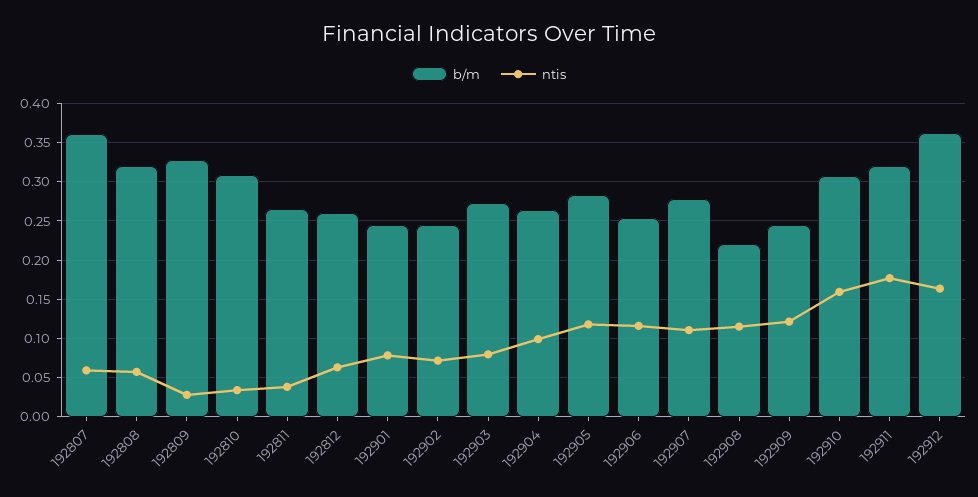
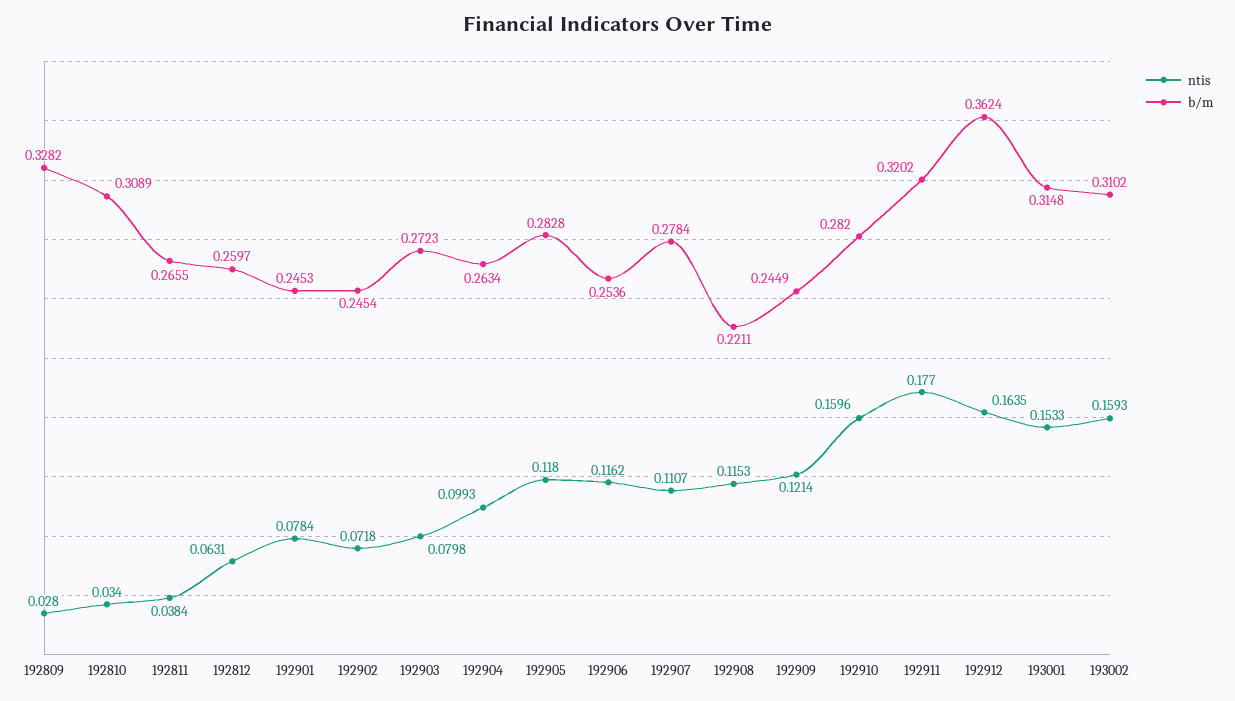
b/m, 192807: 0.36 -> none
ntis, 192807: 0.06 -> none
b/m, 192808: 0.32 -> none
ntis, 192808: 0.06 -> none
b/m, 192910: 0.31 -> 0.282
ntis, 193001: none -> 0.1533
b/m, 193001: none -> 0.3148
ntis, 193002: none -> 0.1593
b/m, 193002: none -> 0.3102

